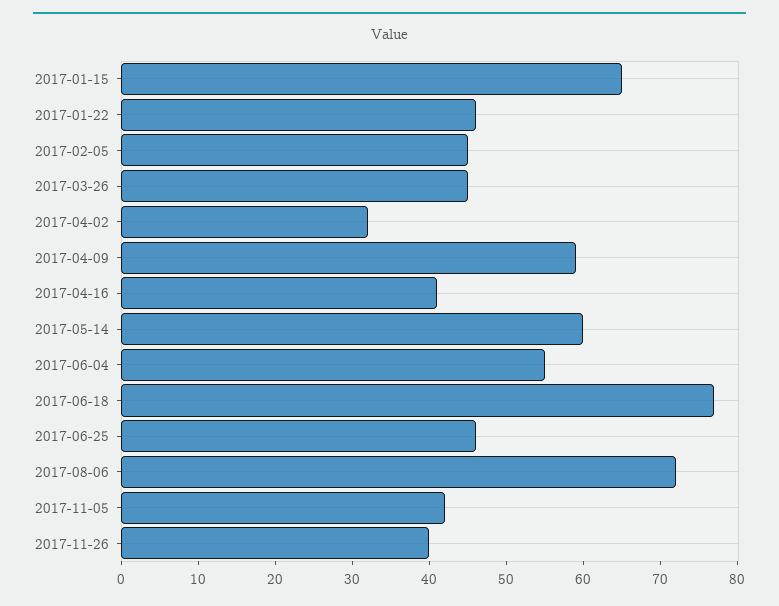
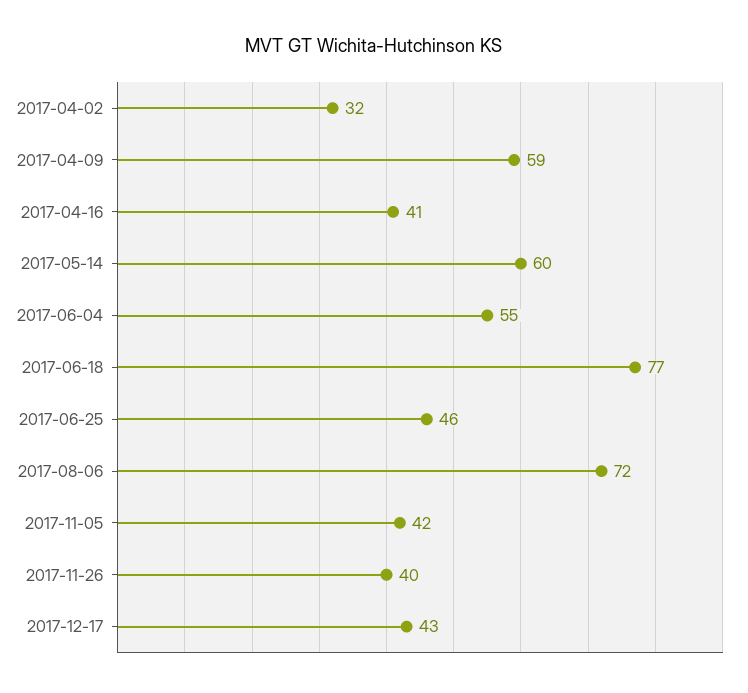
2017-01-15: 65 -> none
2017-01-22: 45 -> none
2017-02-05: 45 -> none
2017-03-26: 45 -> none
2017-12-17: none -> 43

